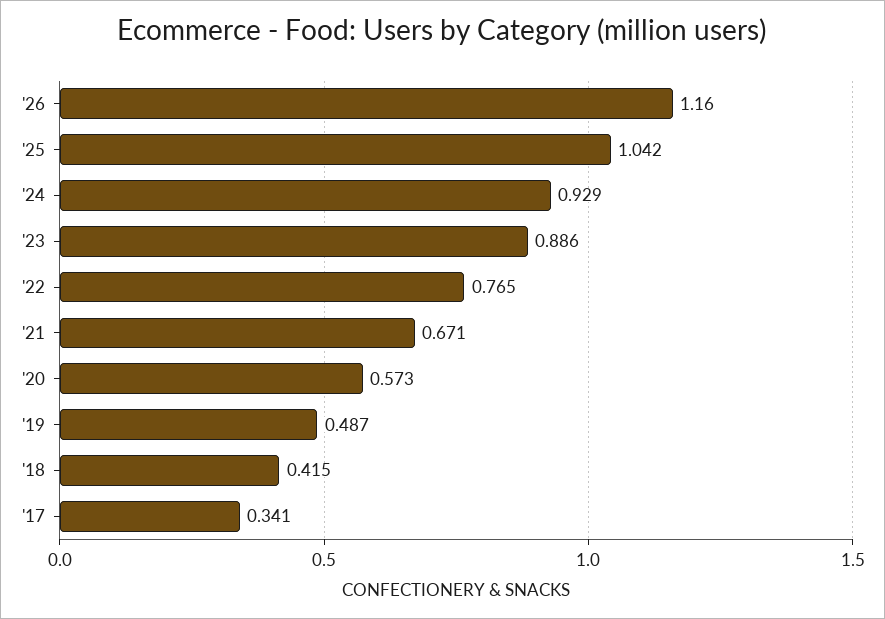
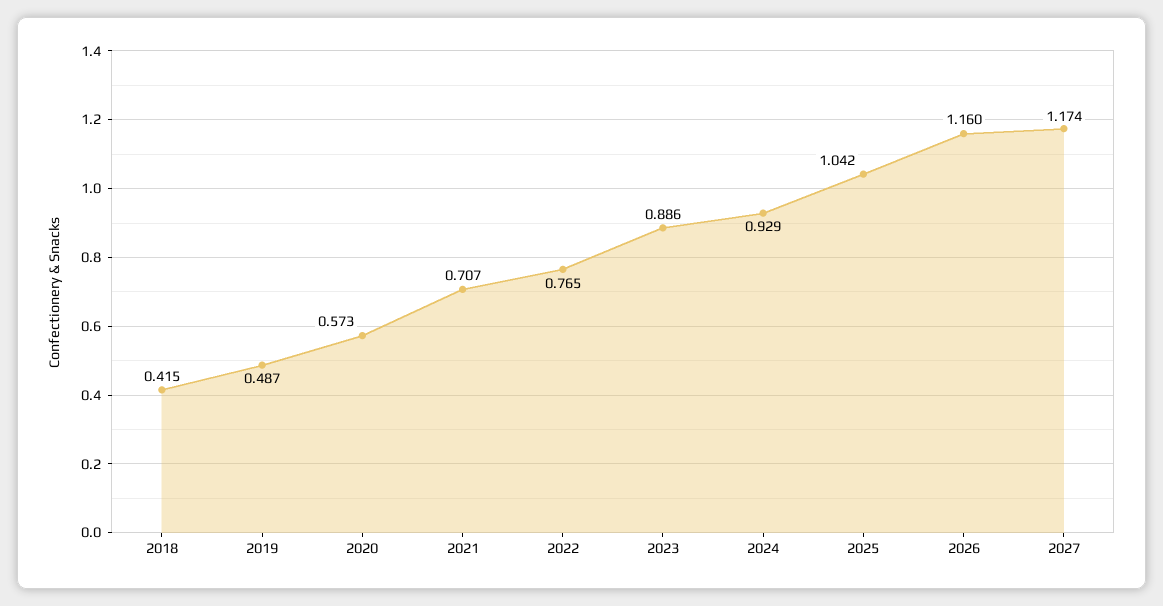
'21: 0.671 -> 0.707
'17: 0.341 -> none
2027: none -> 1.174

